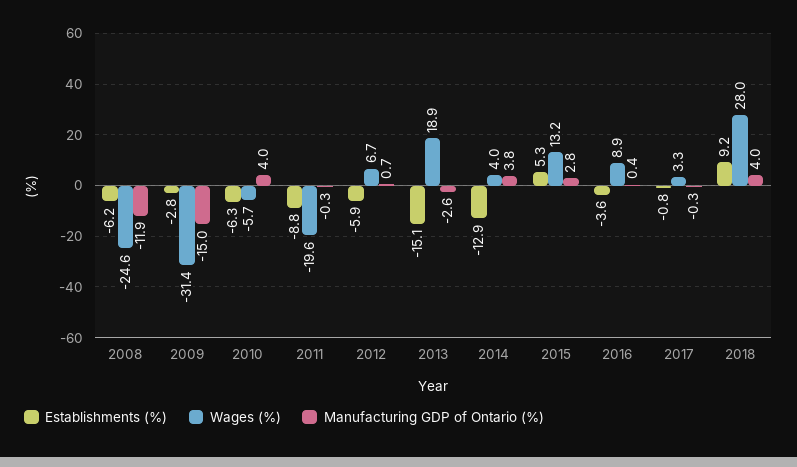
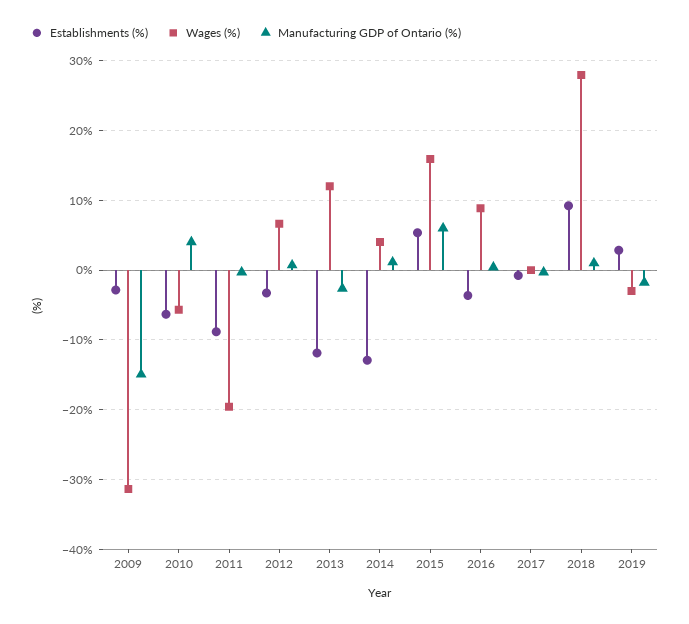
Establishments (%), 2008: -6.2 -> none
Wages (%), 2008: -24.6 -> none
Manufacturing GDP of Ontario (%), 2008: -11.9 -> none
Establishments (%), 2012: -5.9 -> -3
Establishments (%), 2013: -15.1 -> -12
Wages (%), 2013: 18.9 -> 12
Manufacturing GDP of Ontario (%), 2014: 3.8 -> 1
Wages (%), 2015: 13.2 -> 16
Manufacturing GDP of Ontario (%), 2015: 2.8 -> 6
Wages (%), 2017: 3.3 -> 0
Manufacturing GDP of Ontario (%), 2018: 4 -> 1
Establishments (%), 2019: none -> 3
Wages (%), 2019: none -> -3
Manufacturing GDP of Ontario (%), 2019: none -> -2

